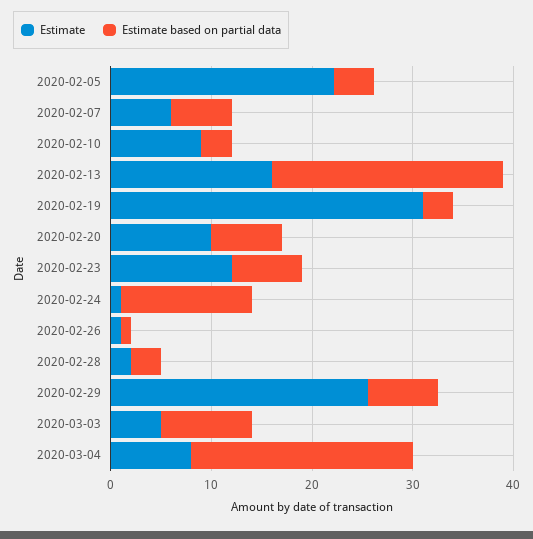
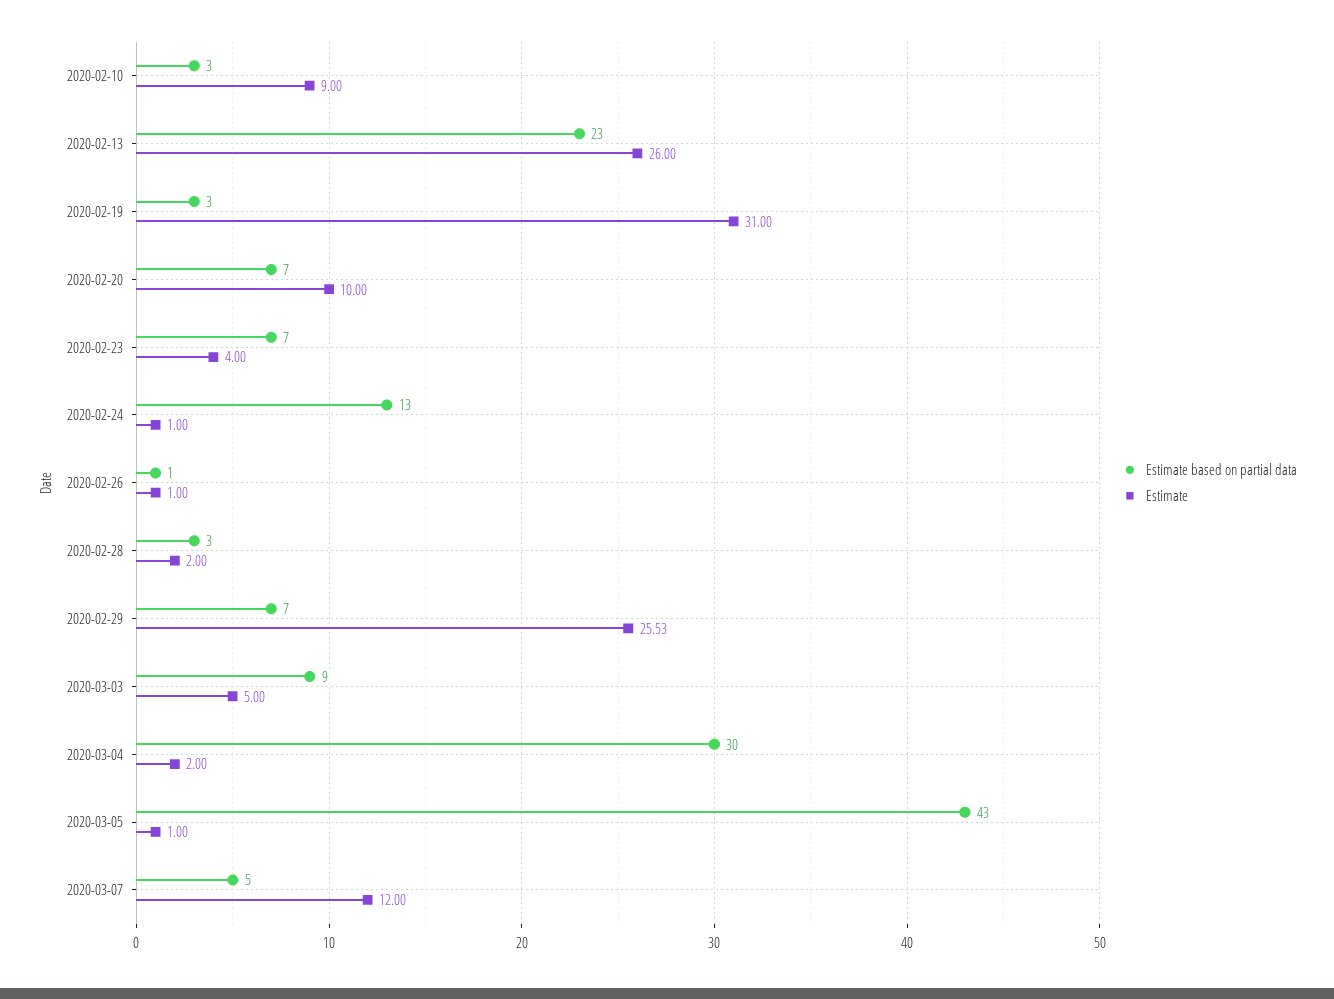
Estimate, 2020-02-05: 22 -> none
Estimate based on partial data, 2020-02-05: 4 -> none
Estimate, 2020-02-07: 6 -> none
Estimate based on partial data, 2020-02-07: 6 -> none
Estimate, 2020-02-13: 16 -> 26
Estimate, 2020-02-23: 12 -> 4
Estimate, 2020-03-04: 8 -> 2
Estimate based on partial data, 2020-03-04: 22 -> 30
Estimate based on partial data, 2020-03-05: none -> 43
Estimate, 2020-03-05: none -> 1
Estimate based on partial data, 2020-03-07: none -> 5
Estimate, 2020-03-07: none -> 12

